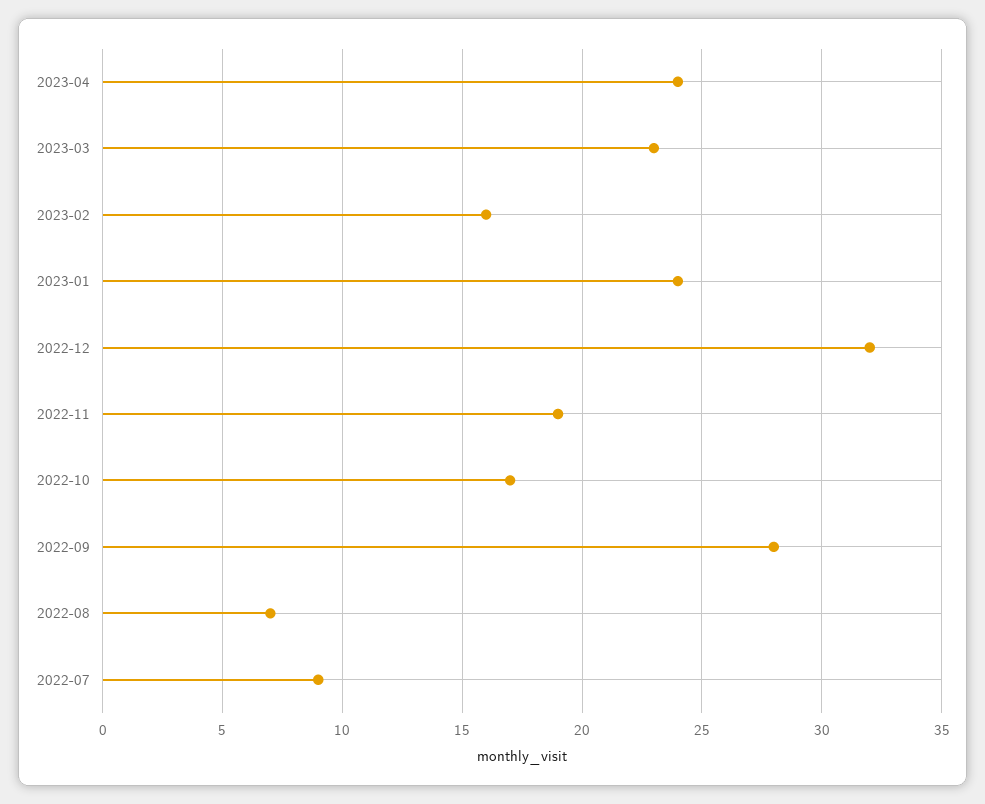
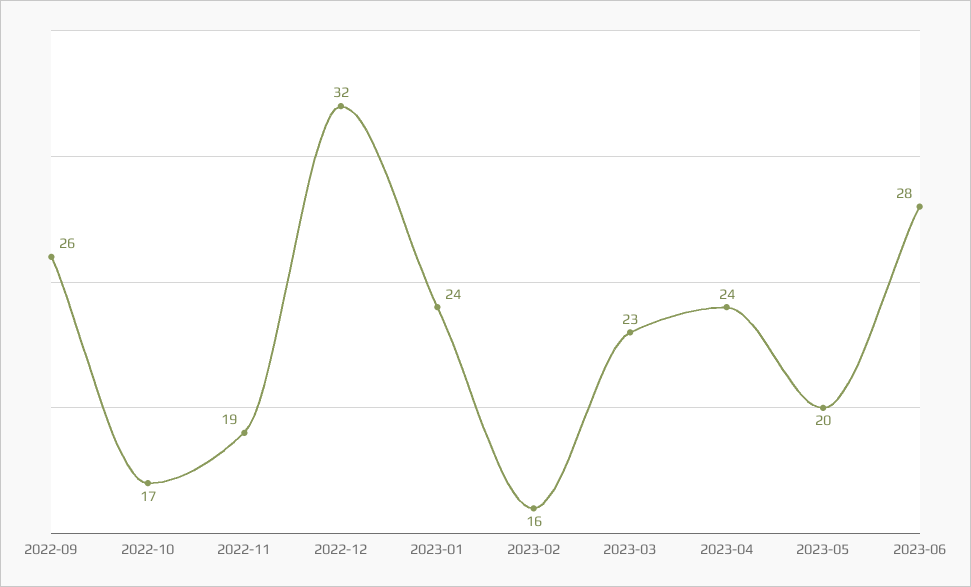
2022-09: 28 -> 26
2022-08: 7 -> none
2022-07: 9 -> none
2023-05: none -> 20
2023-06: none -> 28

